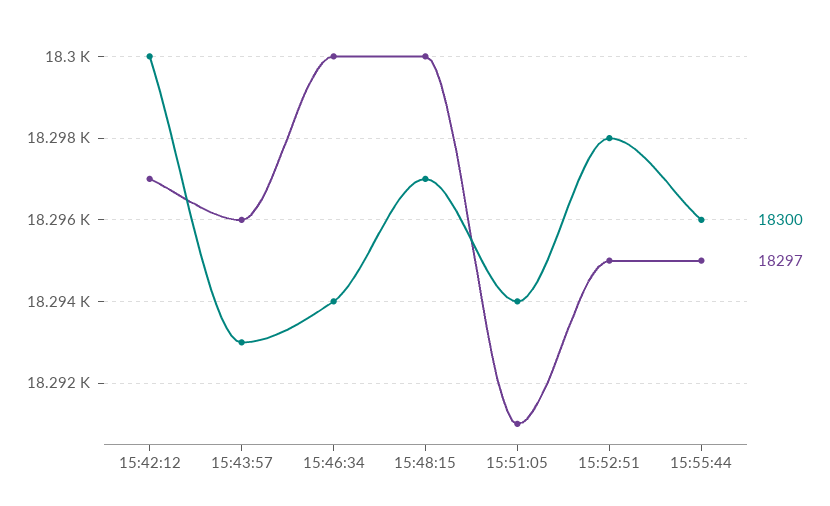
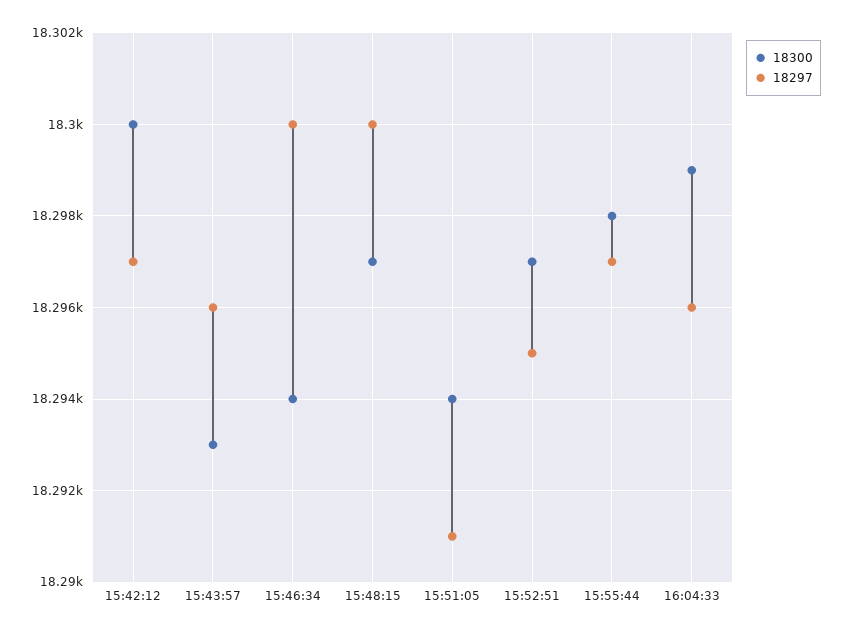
18300, 15:52:51: 18298 -> 18297
18300, 15:55:44: 18296 -> 18298
18297, 15:55:44: 18295 -> 18297
18300, 16:04:33: none -> 18299
18297, 16:04:33: none -> 18296

